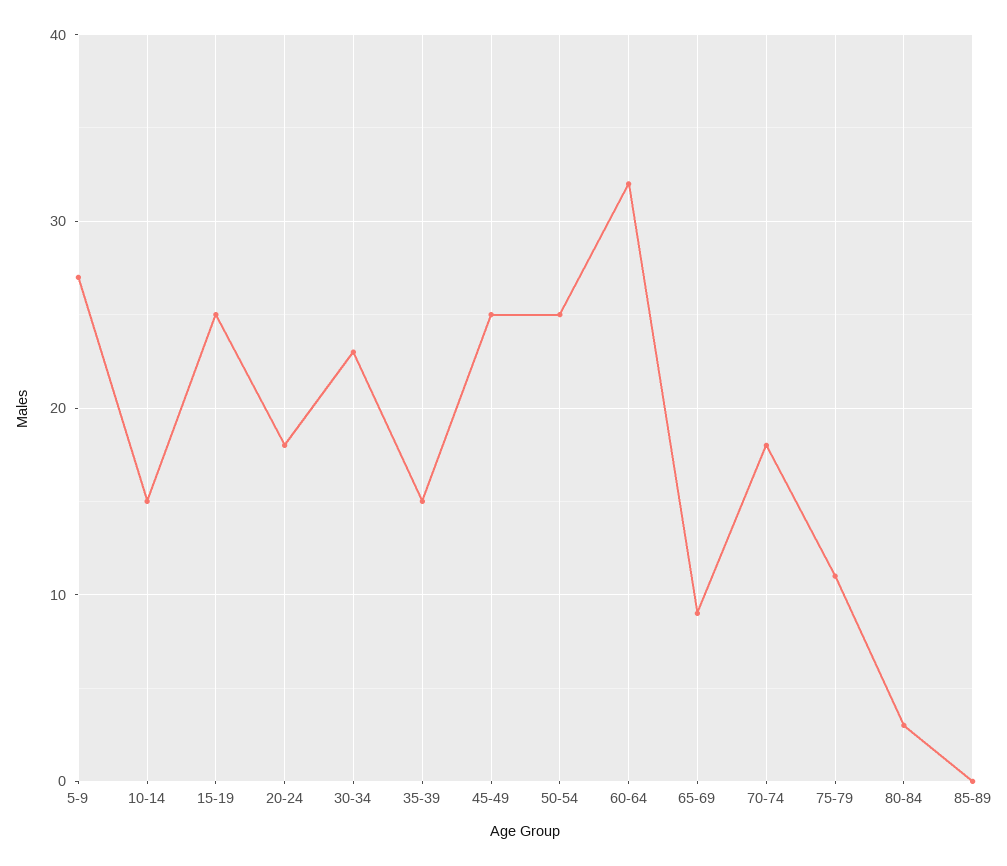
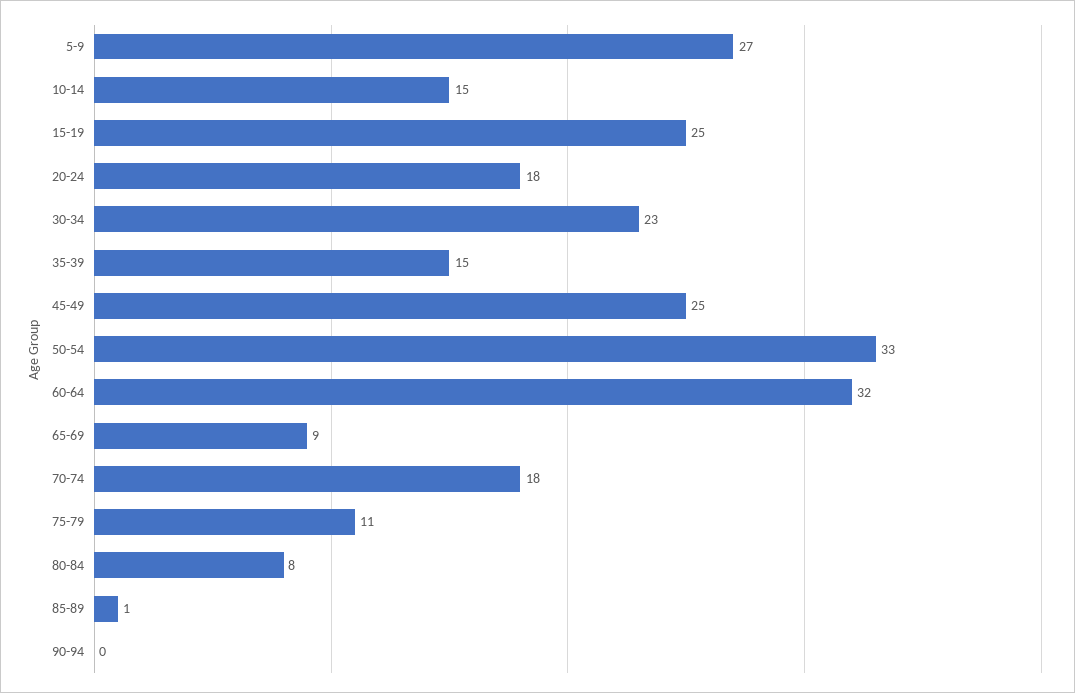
50-54: 25 -> 33
80-84: 3 -> 8
85-89: 0 -> 1
90-94: none -> 0

